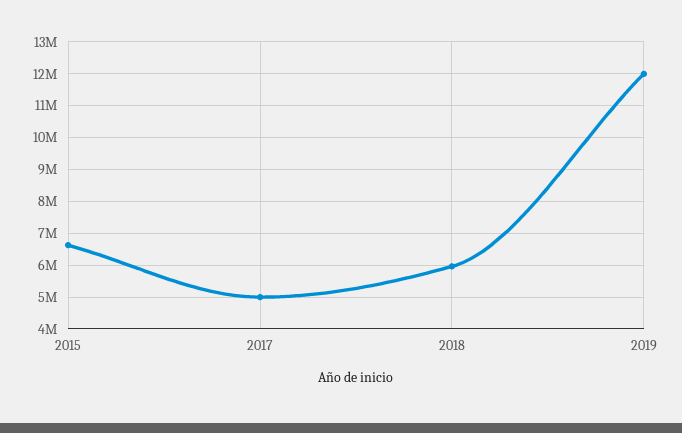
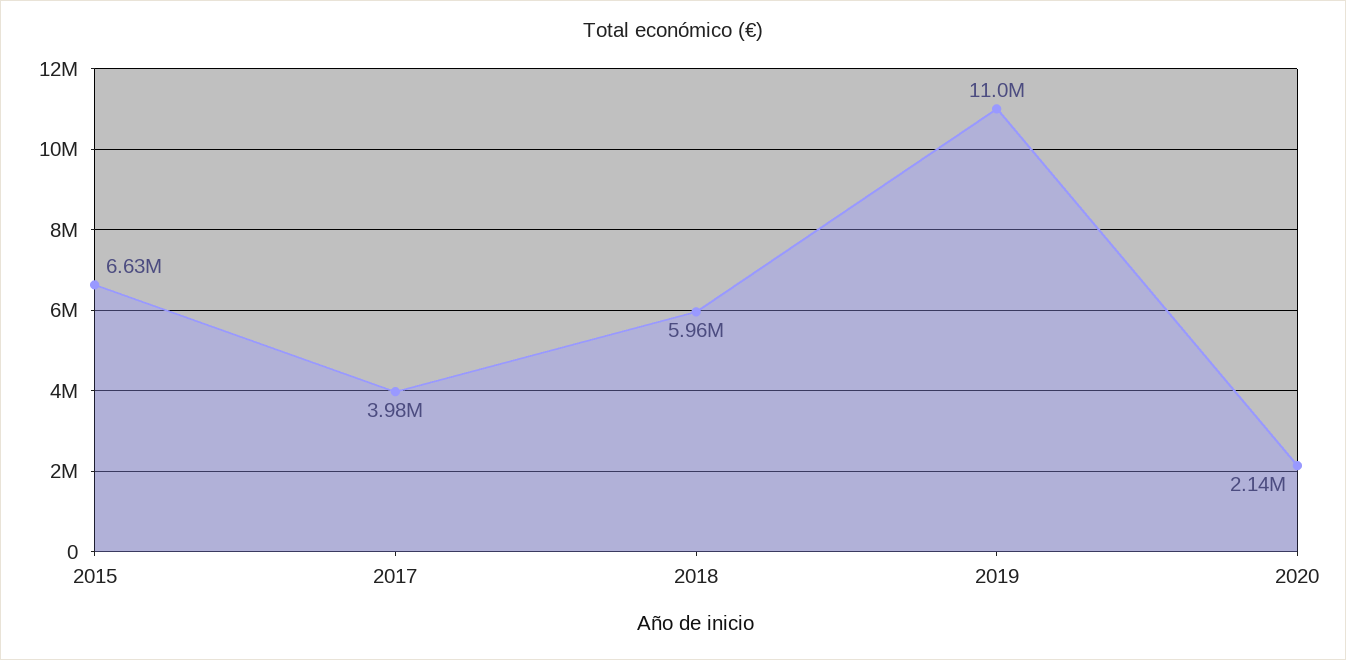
2017: 5000000 -> 3980000
2019: 12000000 -> 11000000
2020: none -> 2140000

